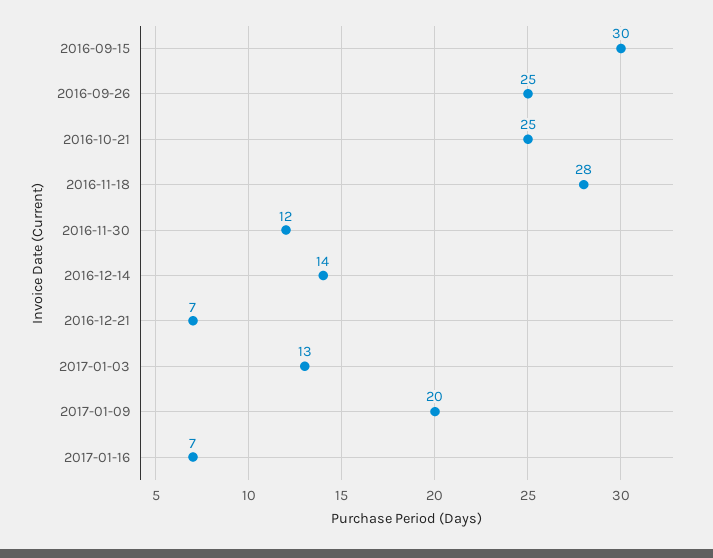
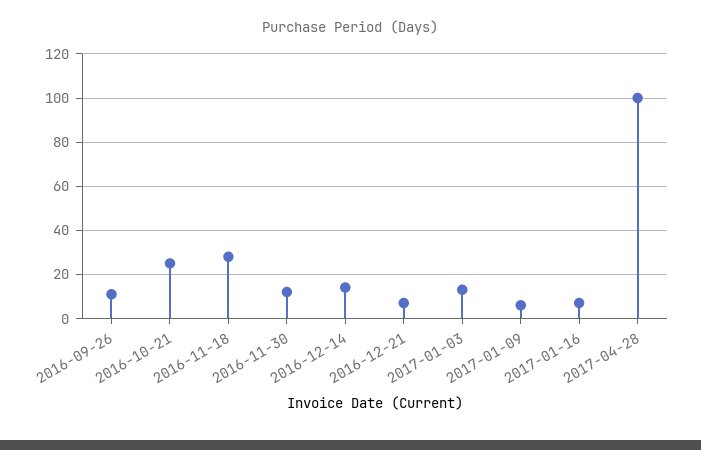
2016-09-15: 30 -> none
2016-09-26: 25 -> 10
2017-01-09: 20 -> 5
2017-04-28: none -> 100

